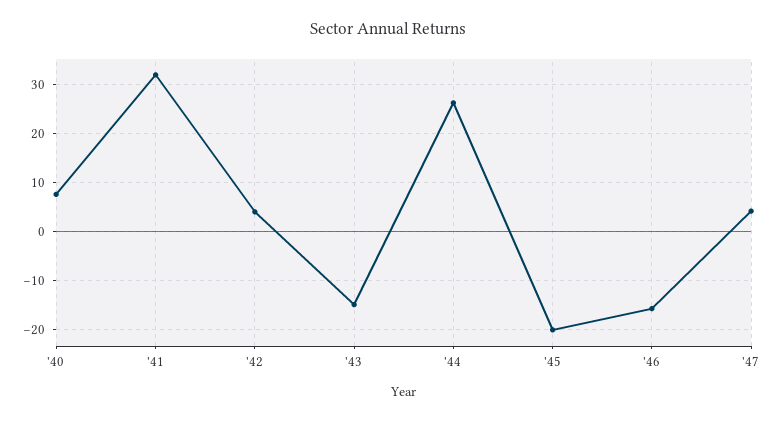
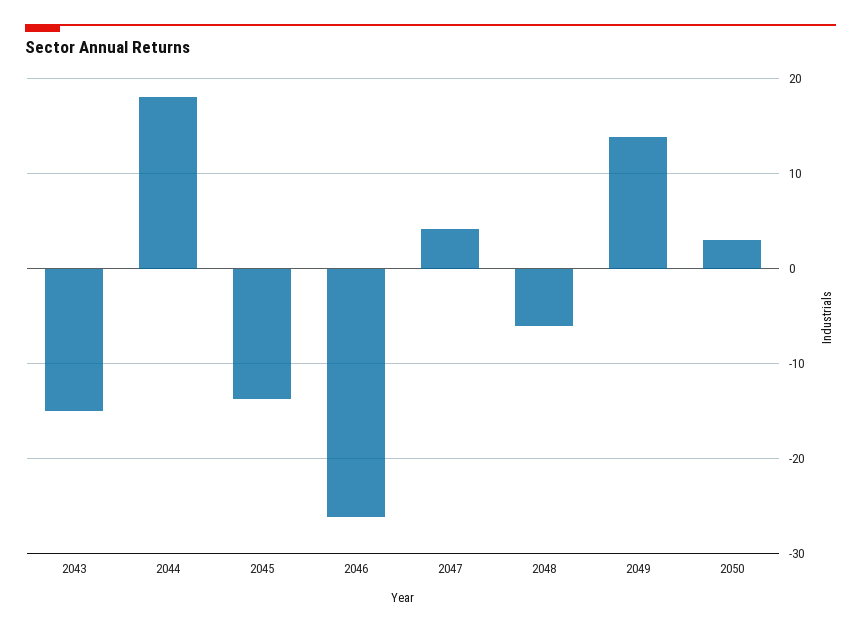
'40: 8 -> none
'41: 32 -> none
'42: 4 -> none
'44: 26 -> 18
'45: -20 -> -14
'46: -16 -> -26
2048: none -> -6
2049: none -> 14
2050: none -> 3

